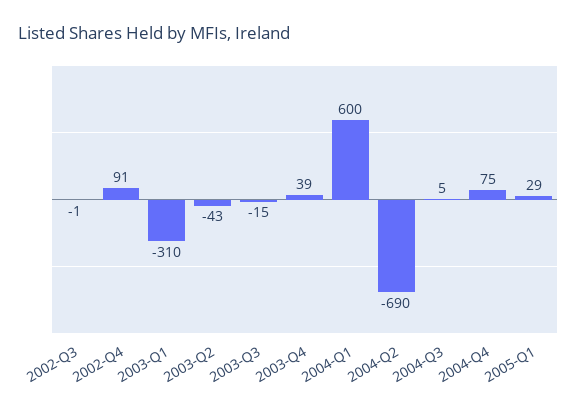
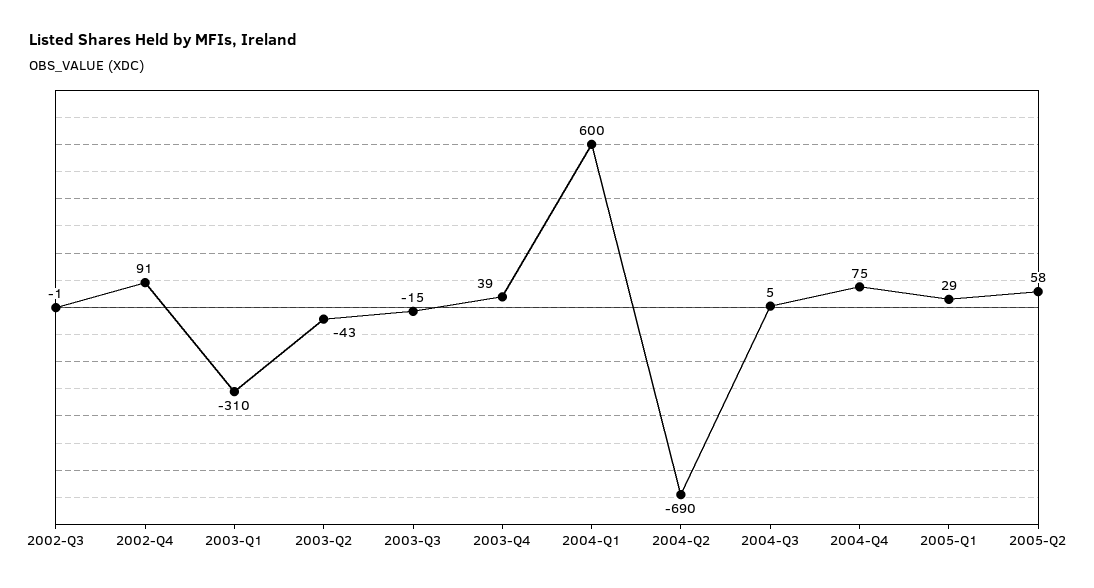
2005-Q2: none -> 58

